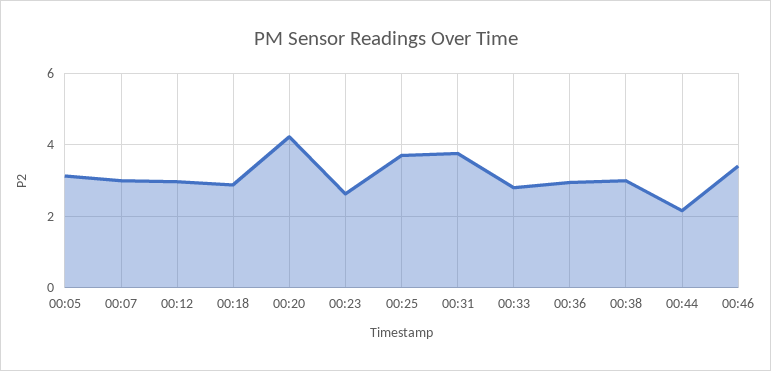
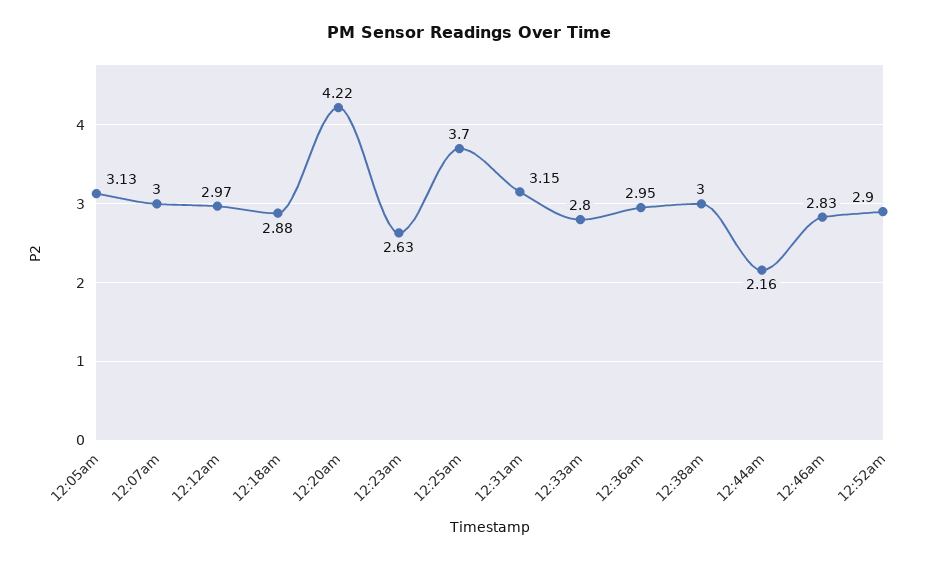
00:31: 3.8 -> 3.15
00:46: 3.4 -> 2.83
12:52am: none -> 2.9

